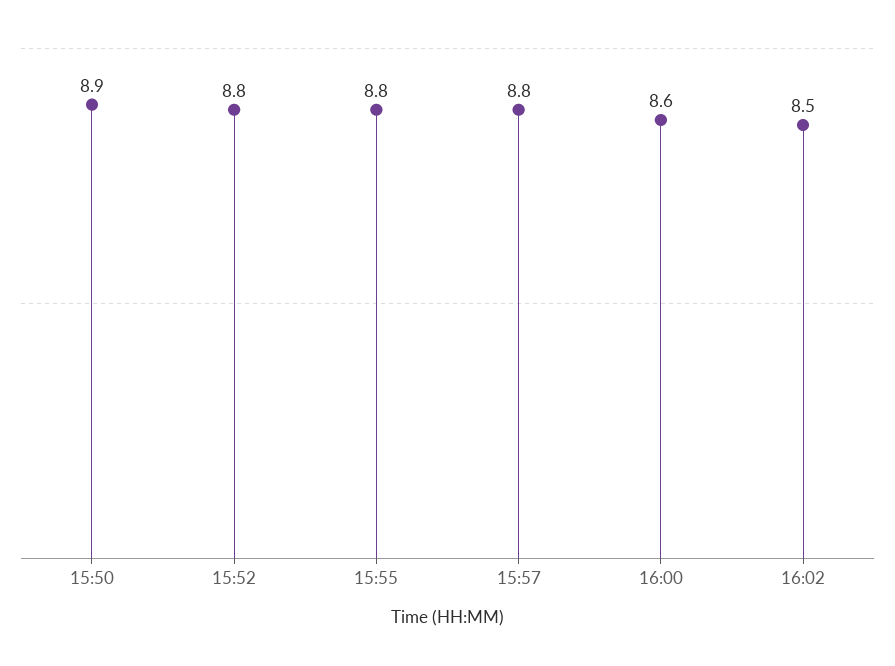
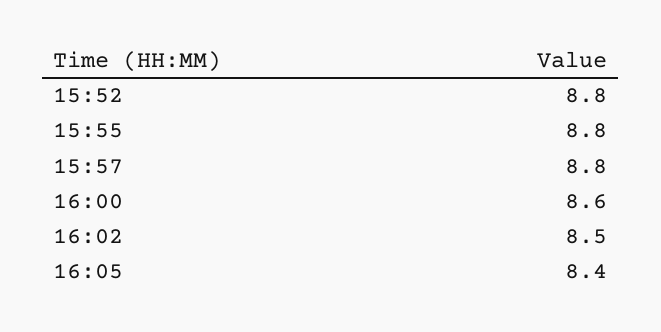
15:50: 8.9 -> none
16:05: none -> 8.4

